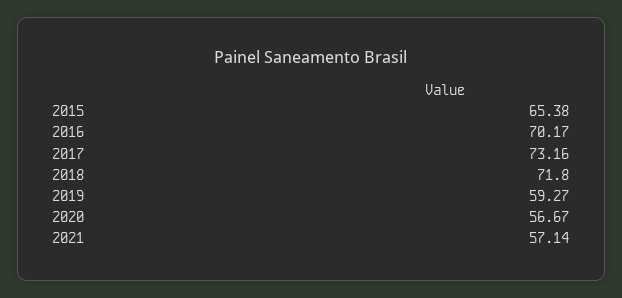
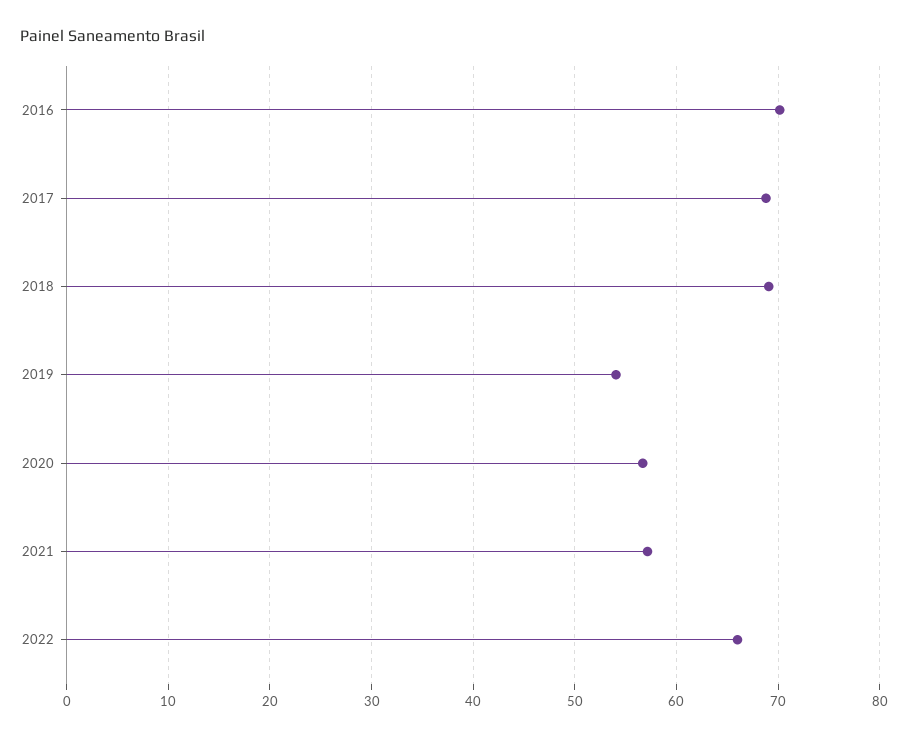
2015: 65.38 -> none
2017: 73.16 -> 69
2018: 71.8 -> 69
2019: 59.27 -> 54
2022: none -> 66

